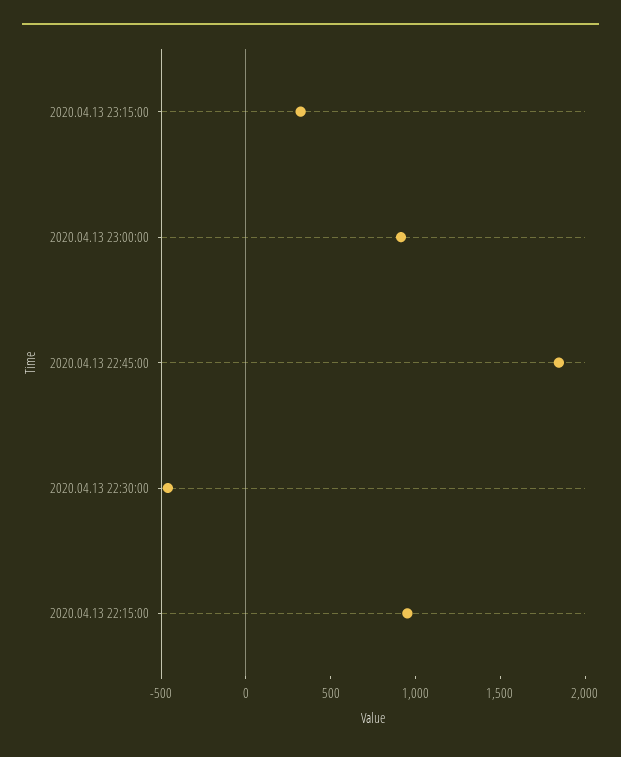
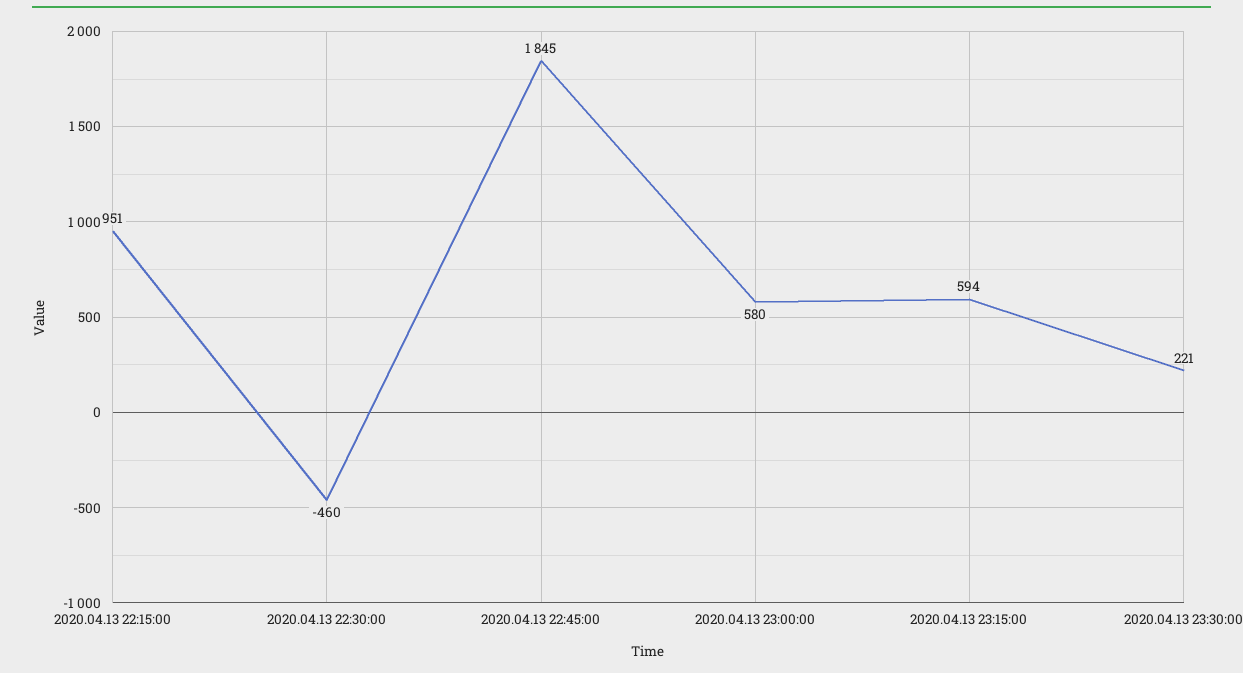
2020.04.13 23:15:00: 300 -> 594
2020.04.13 23:00:00: 900 -> 580
2020.04.13 23:30:00: none -> 221

